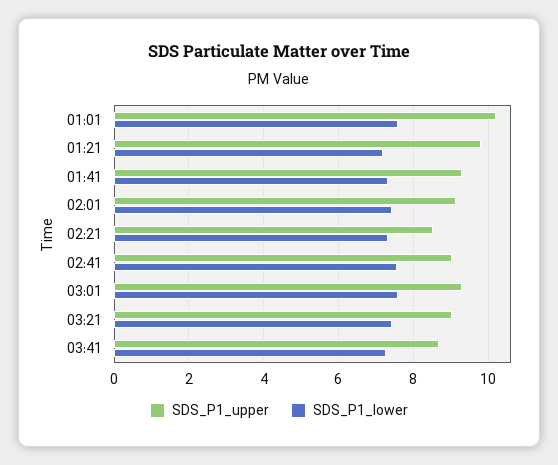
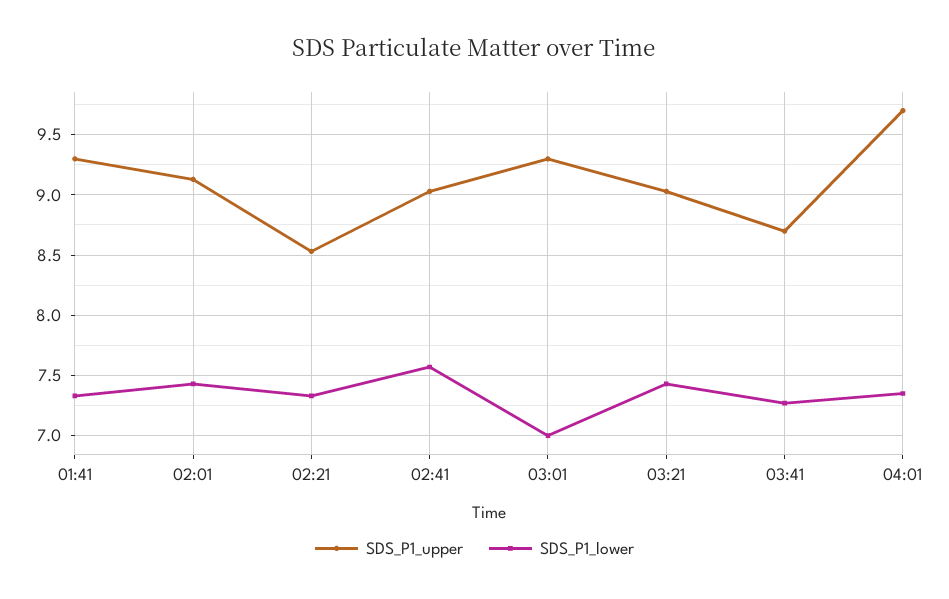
SDS_P1_upper, 01:01: 10.2 -> none
SDS_P1_lower, 01:01: 7.6 -> none
SDS_P1_upper, 01:21: 9.8 -> none
SDS_P1_lower, 01:21: 7.2 -> none
SDS_P1_lower, 03:01: 7.6 -> 7
SDS_P1_upper, 04:01: none -> 9.7
SDS_P1_lower, 04:01: none -> 7.35

